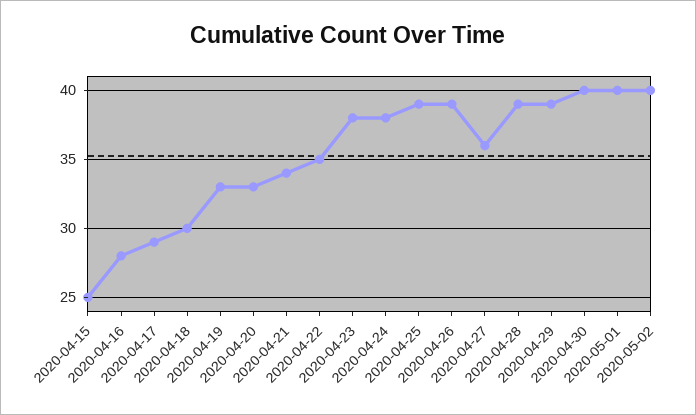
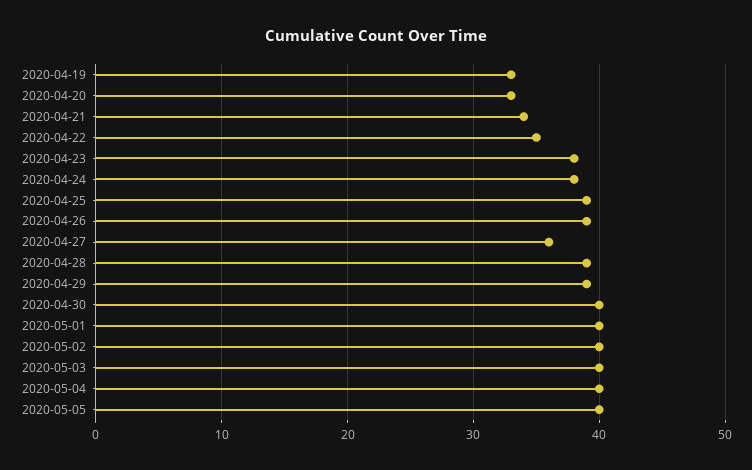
2020-04-15: 25 -> none
2020-04-16: 28 -> none
2020-04-17: 29 -> none
2020-04-18: 30 -> none
2020-05-03: none -> 40
2020-05-04: none -> 40
2020-05-05: none -> 40

